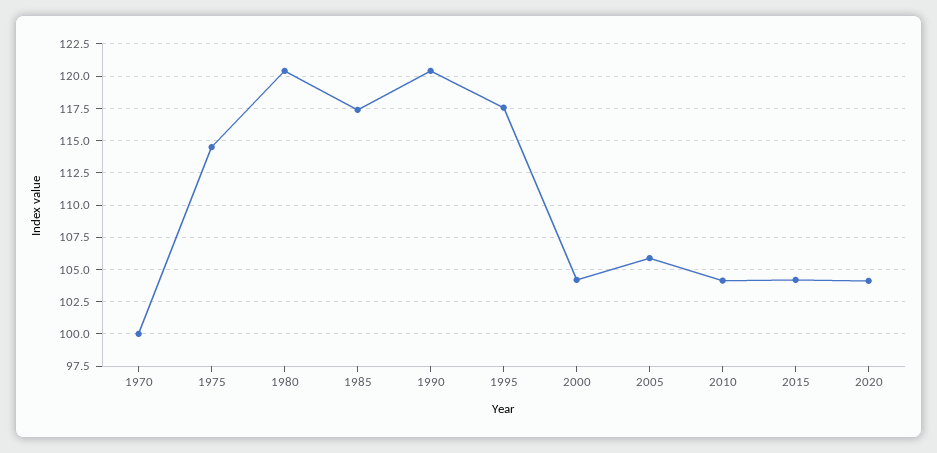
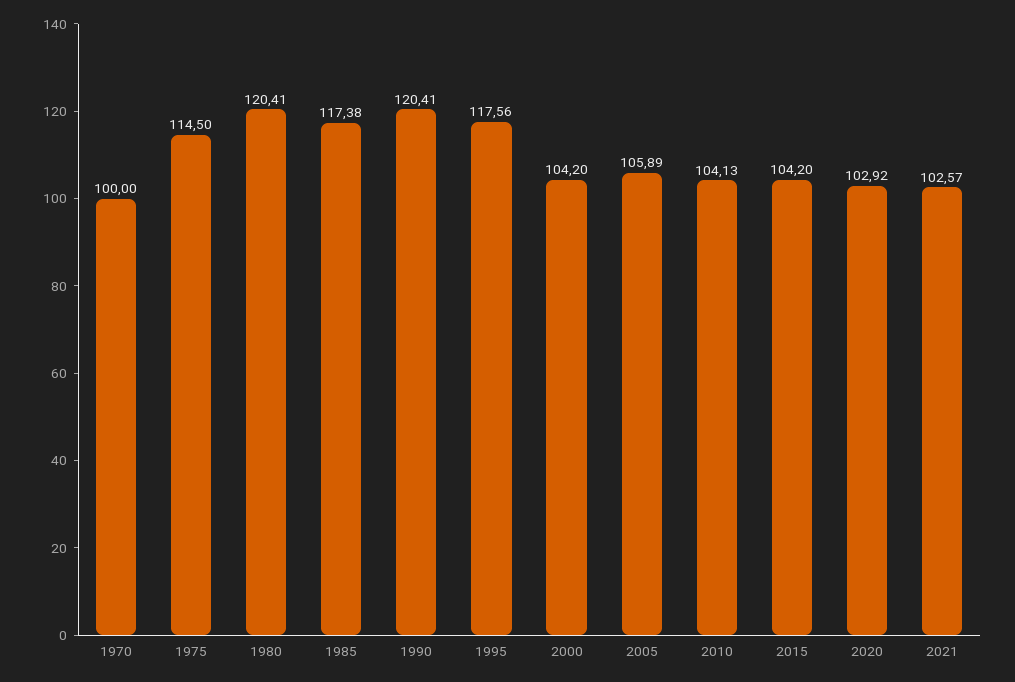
2020: 104 -> 102.92
2021: none -> 102.57

